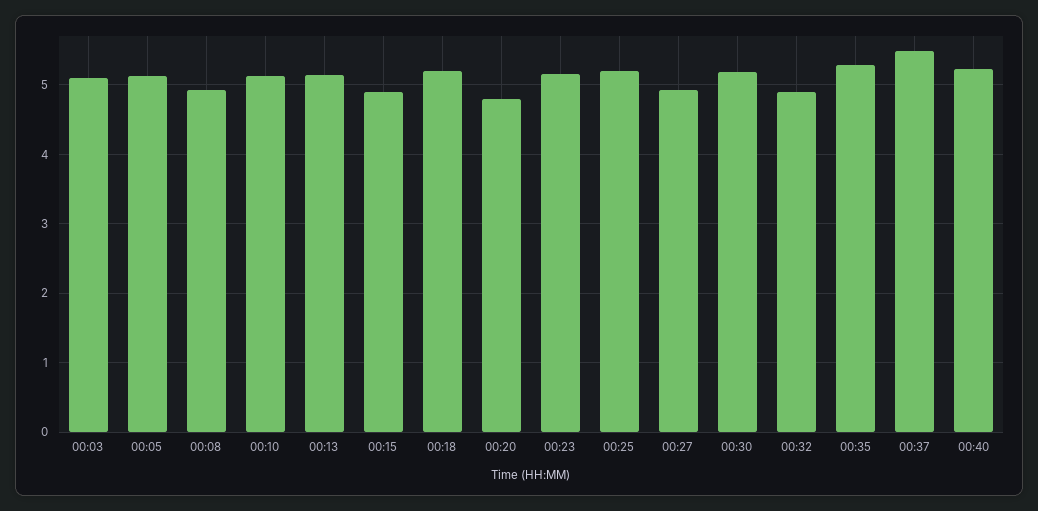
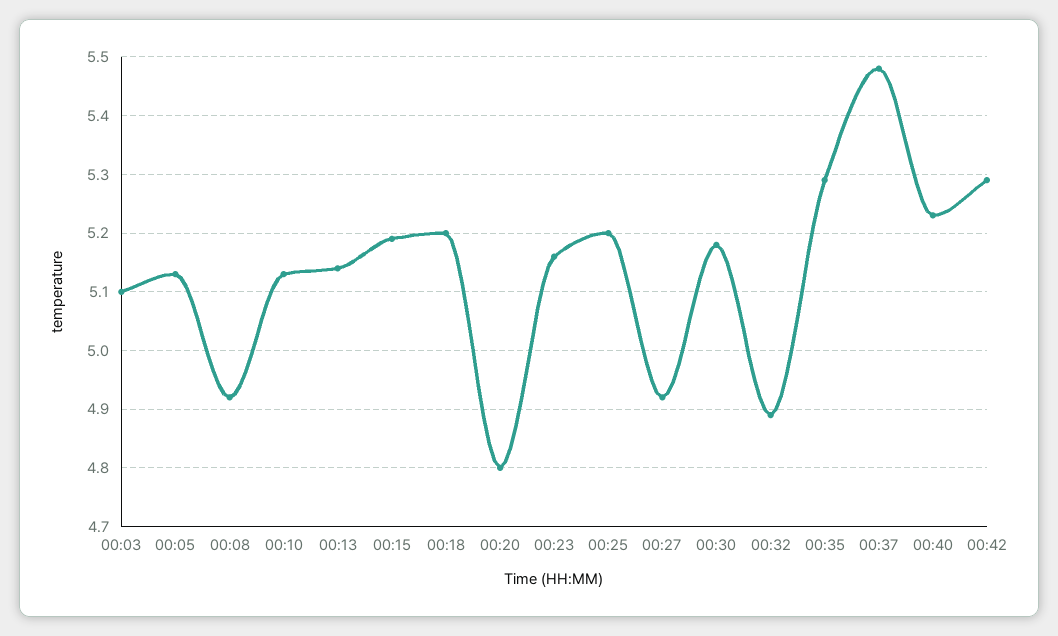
00:15: 4.9 -> 5.2
00:42: none -> 5.3

